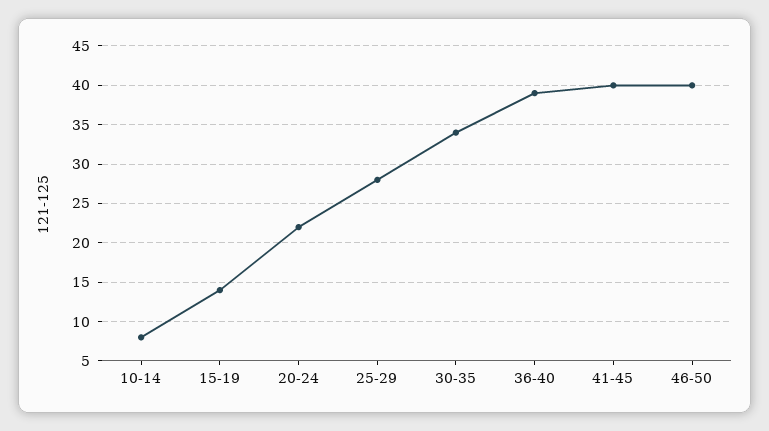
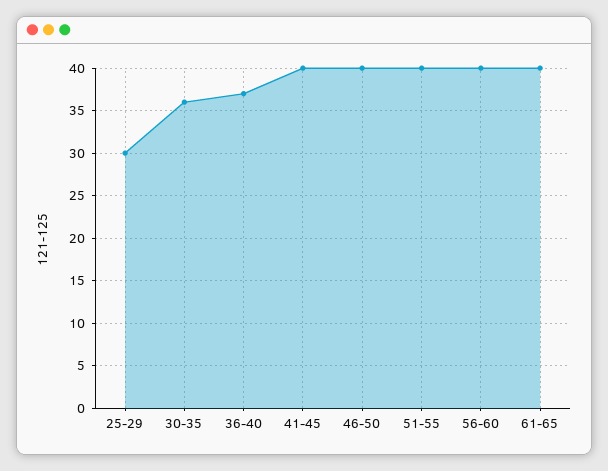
10-14: 8 -> none
15-19: 14 -> none
20-24: 22 -> none
25-29: 28 -> 30
30-35: 34 -> 36
36-40: 39 -> 37
51-55: none -> 40
56-60: none -> 40
61-65: none -> 40

